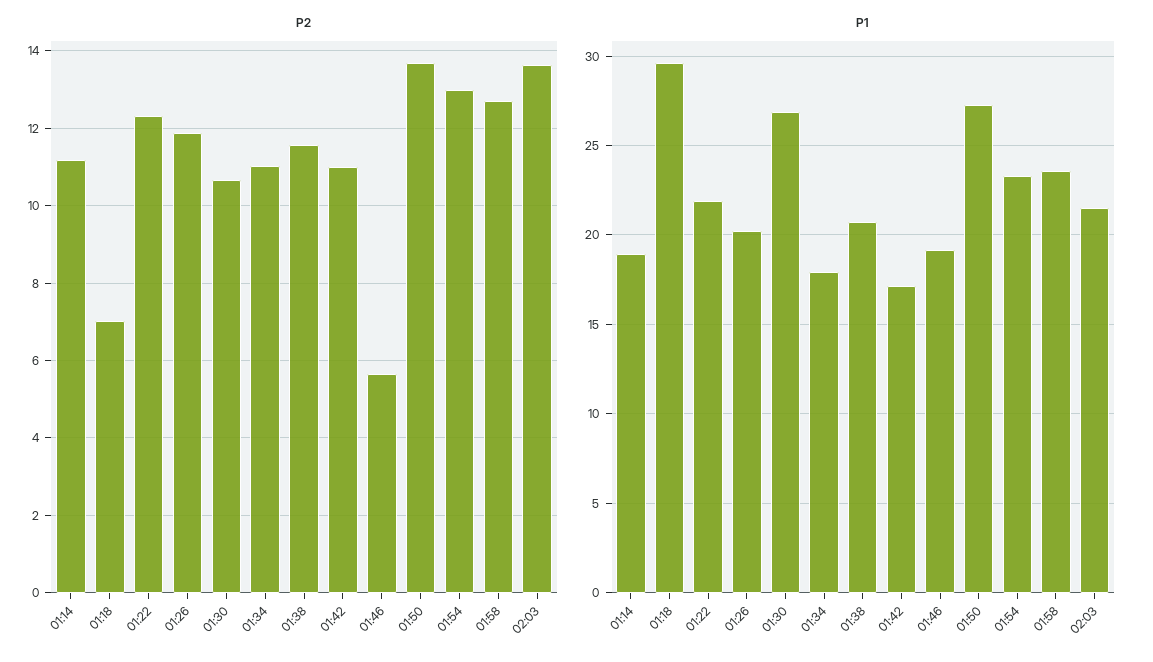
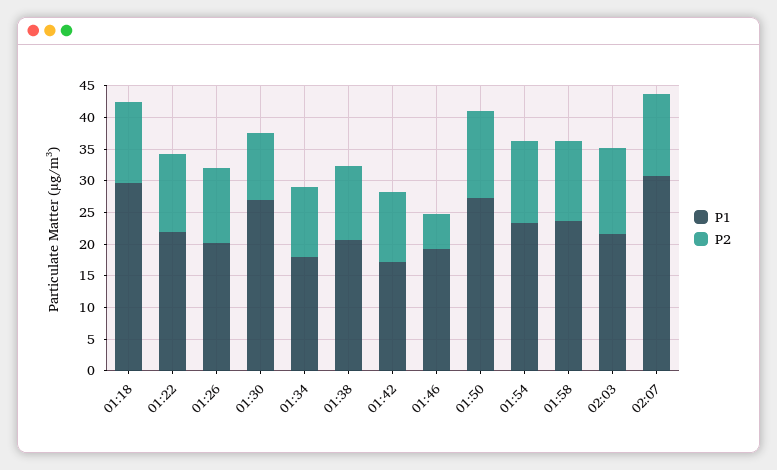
P2, 01:14: 11.2 -> none
P2, 01:18: 7 -> 12.5
P1, 01:14: 19 -> none
P1, 02:07: none -> 30
P2, 02:07: none -> 12.5

